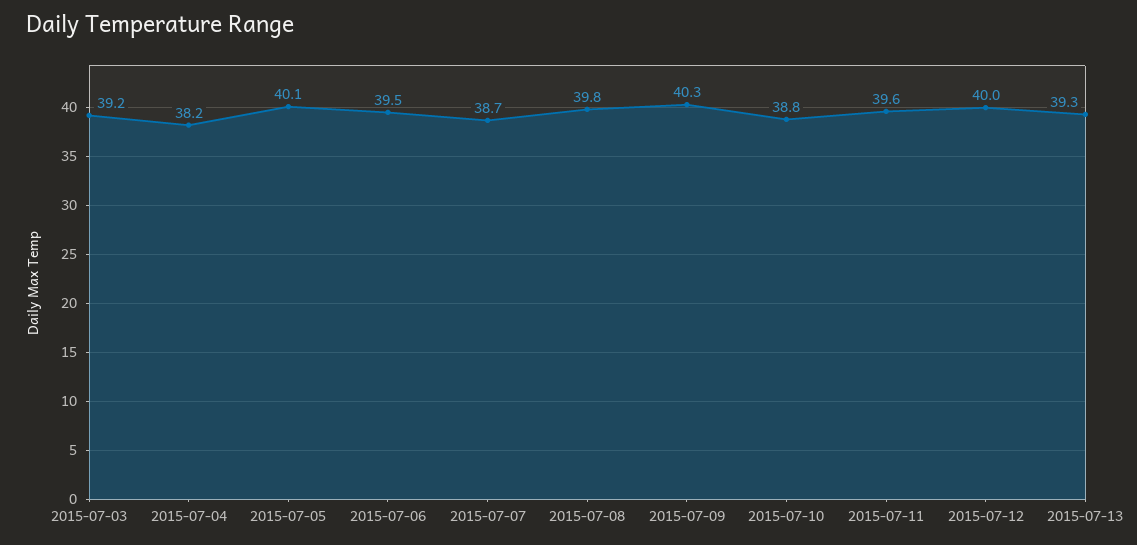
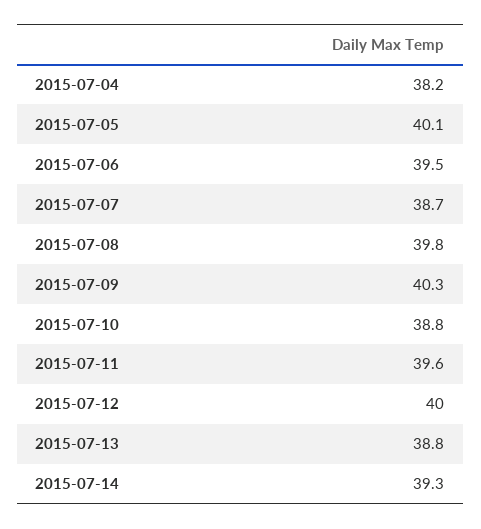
2015-07-03: 39.2 -> none
2015-07-13: 39.3 -> 38.8
2015-07-14: none -> 39.3

